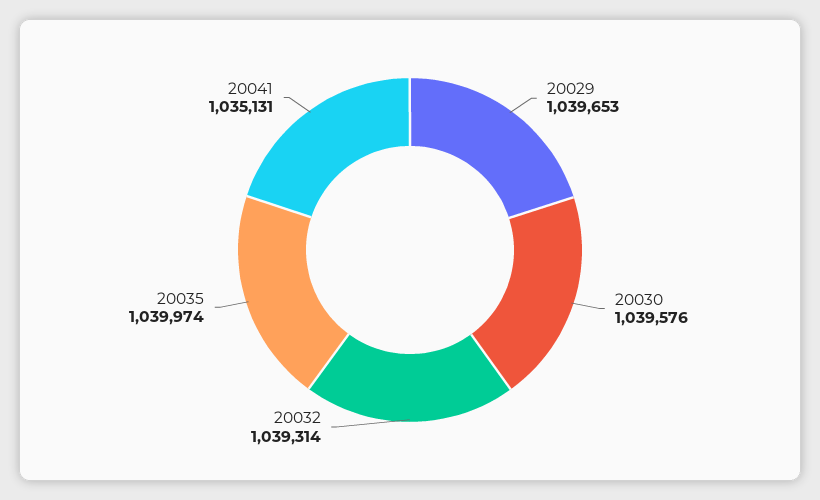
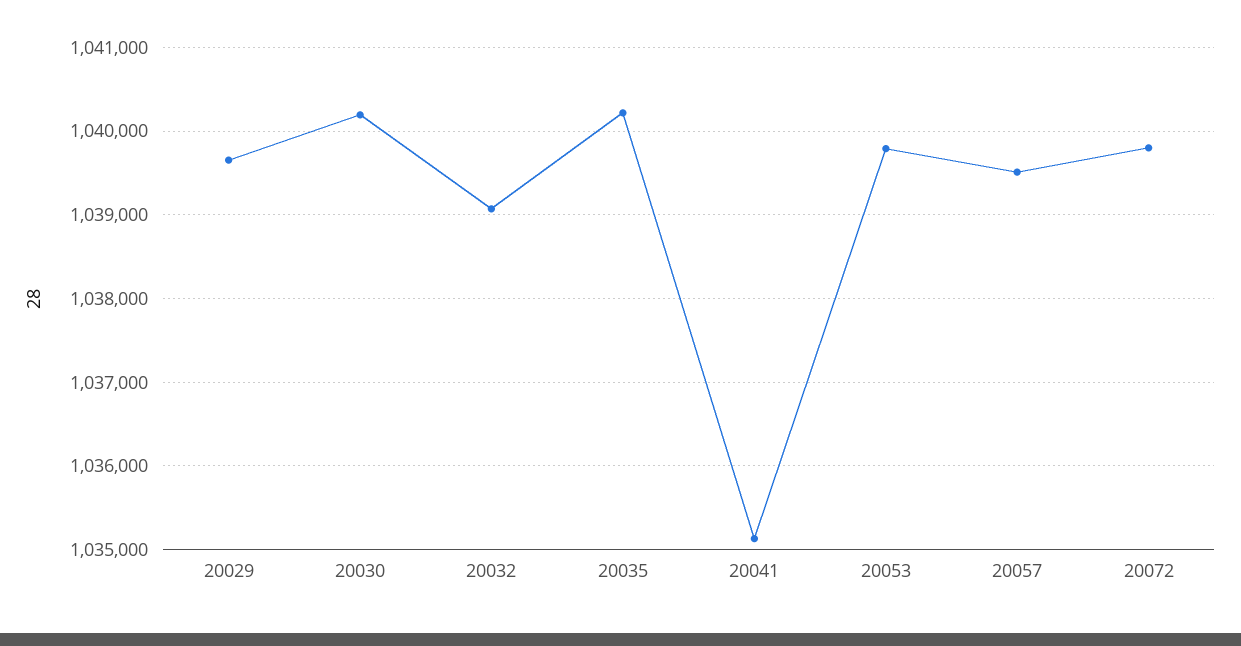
20030: 1039576 -> 1040200
20032: 1039314 -> 1039100
20035: 1039974 -> 1040200
20053: none -> 1039800
20057: none -> 1039500
20072: none -> 1039800

